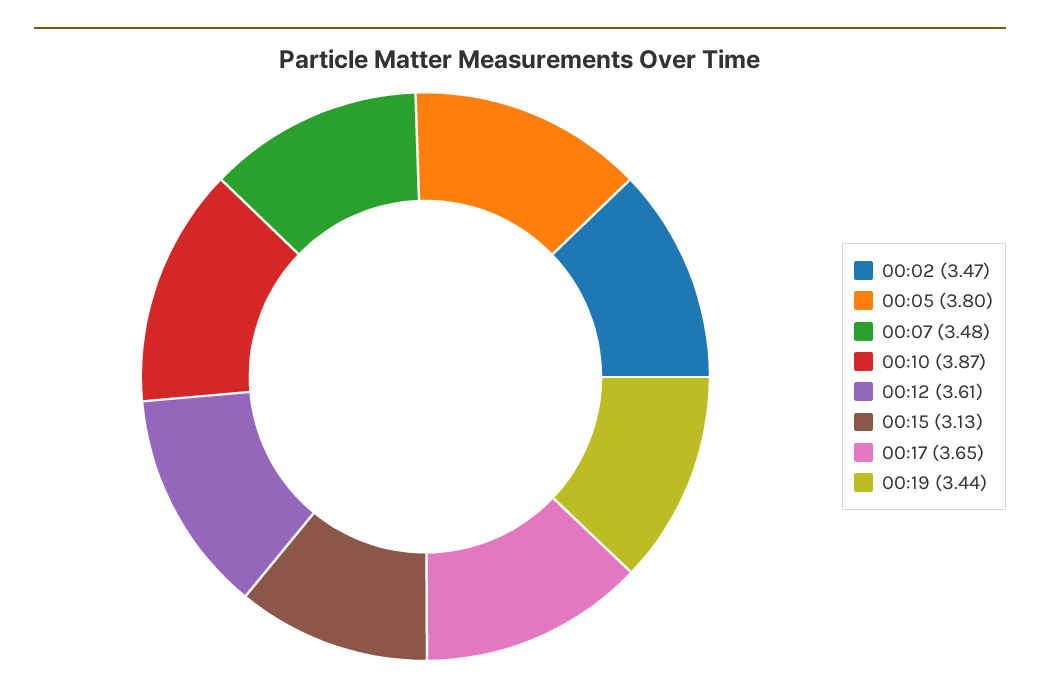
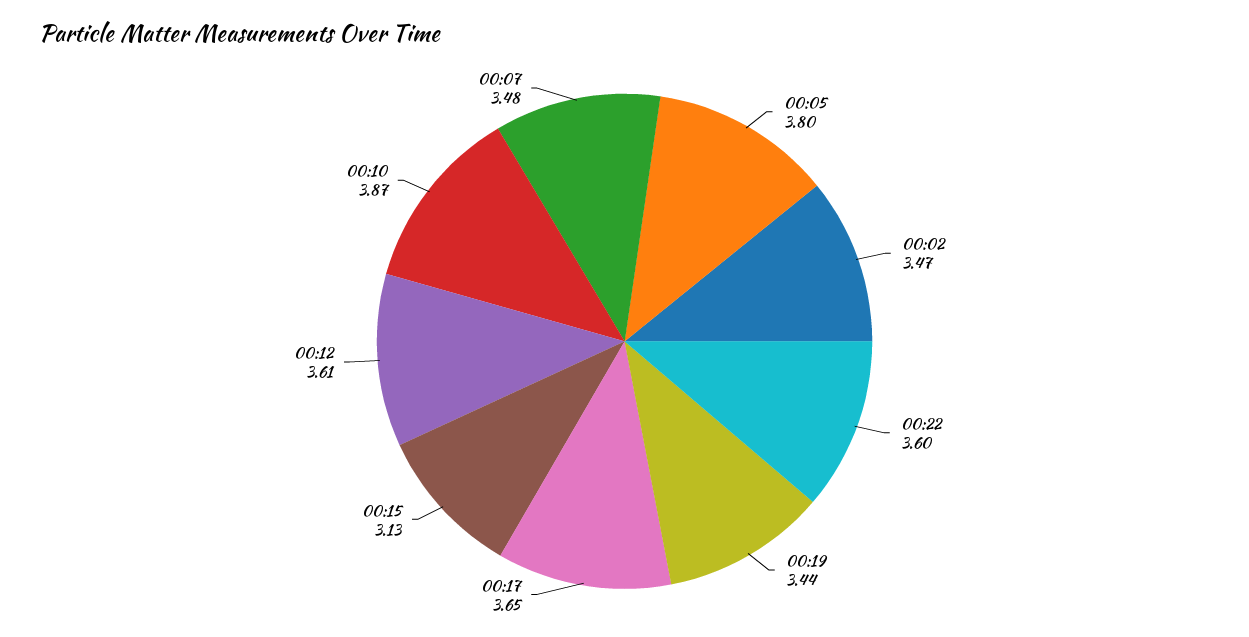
00:22: none -> 3.6

